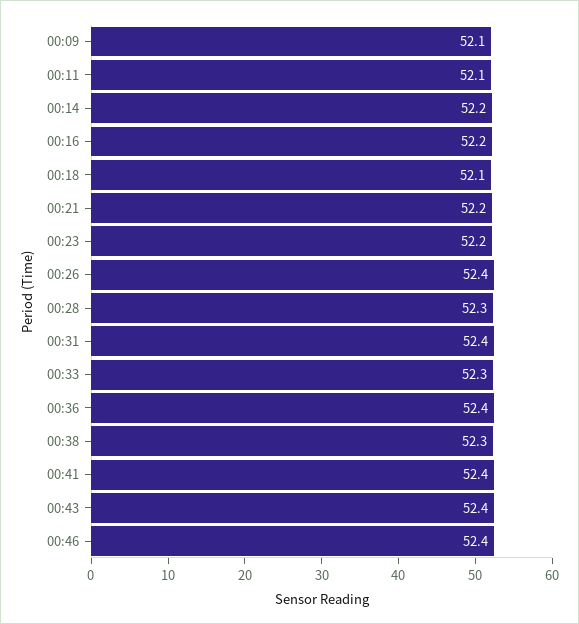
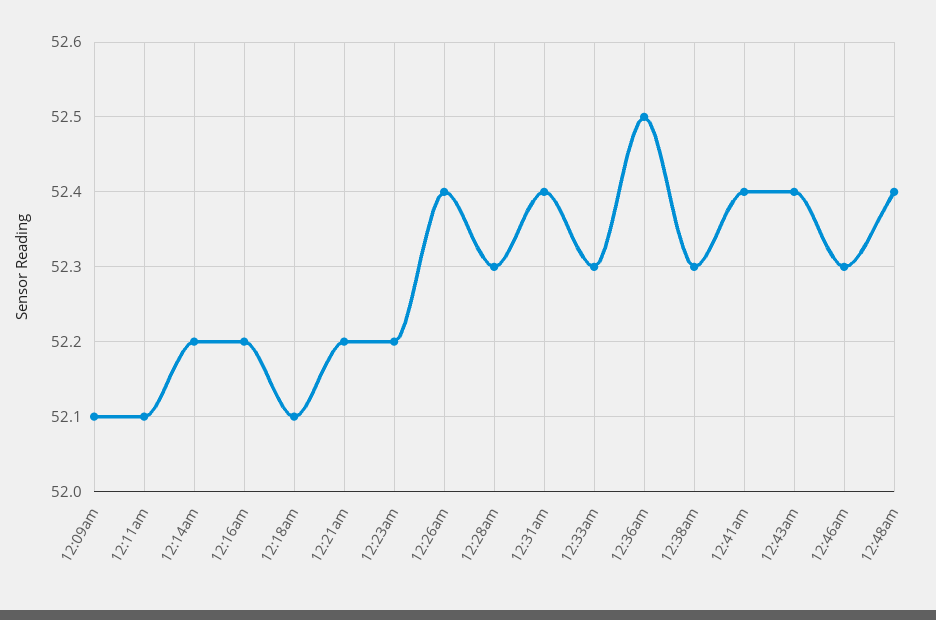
00:36: 52.4 -> 52.5
00:46: 52.4 -> 52.3
12:48am: none -> 52.4

